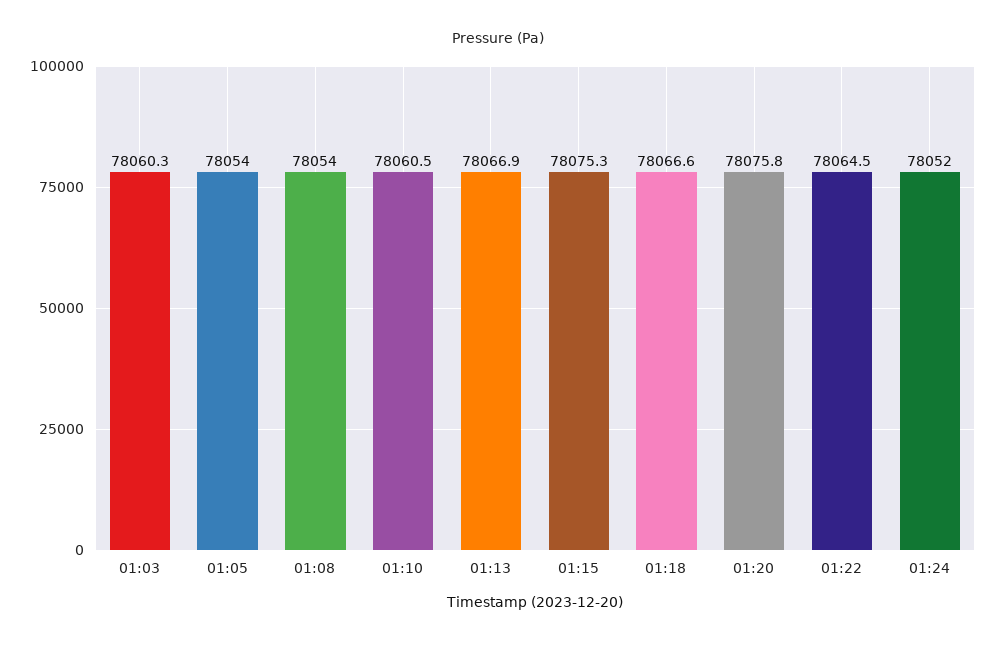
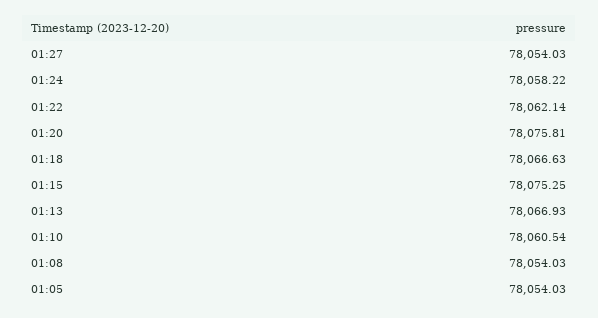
01:03: 78060.3 -> none
01:22: 78064.5 -> 78062.14
01:24: 78052 -> 78058.22
01:27: none -> 78054.03

